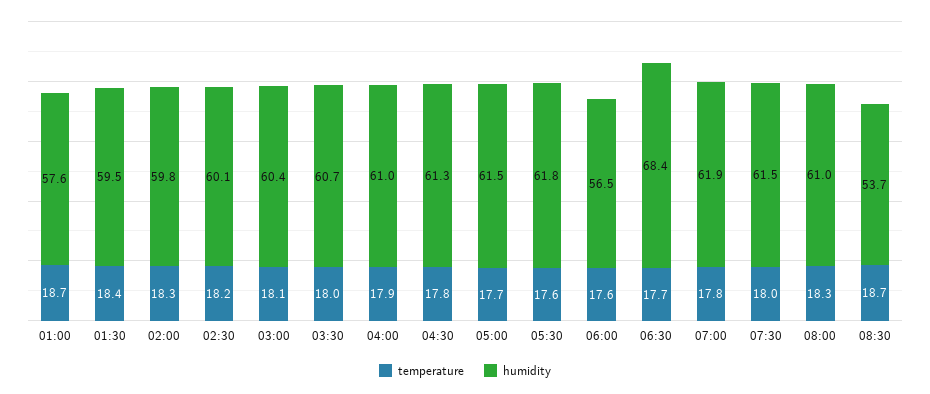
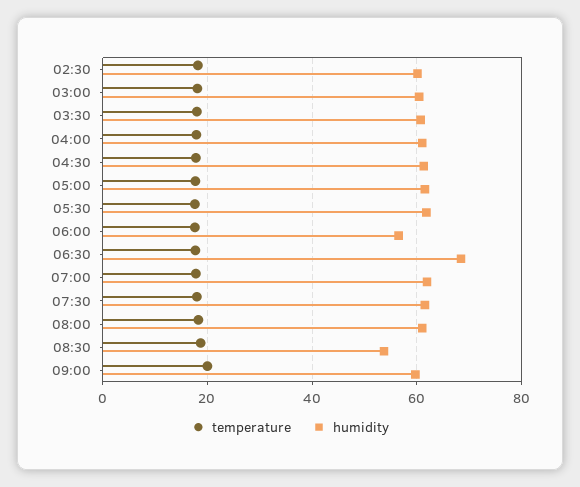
temperature, 01:00: 18.7 -> none
humidity, 01:00: 57.6 -> none
temperature, 01:30: 18.4 -> none
humidity, 01:30: 59.5 -> none
temperature, 02:00: 18.3 -> none
humidity, 02:00: 59.8 -> none
temperature, 09:00: none -> 20
humidity, 09:00: none -> 60

